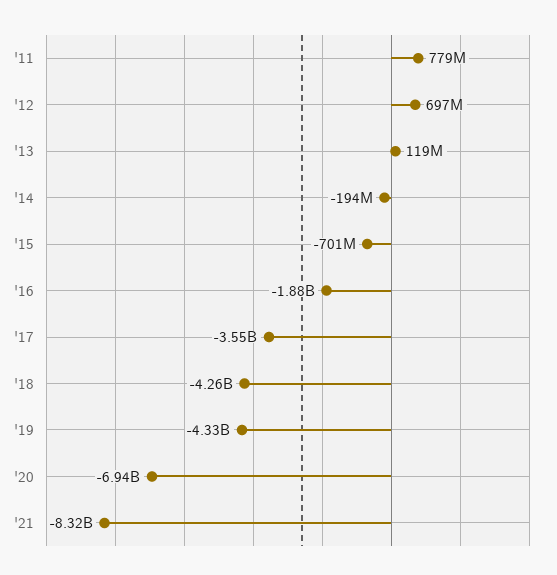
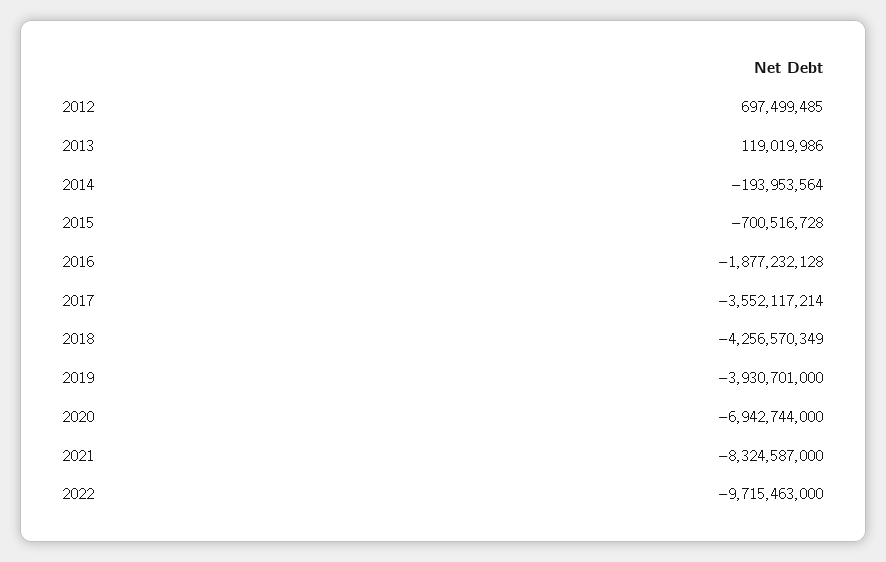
'11: 779000000 -> none
'19: -4330000000 -> -3930701000
2022: none -> -9715463000

